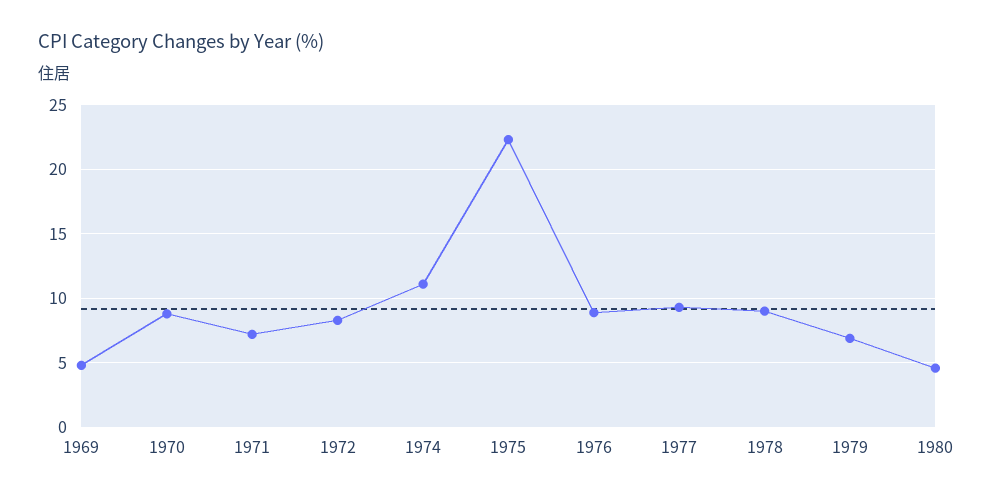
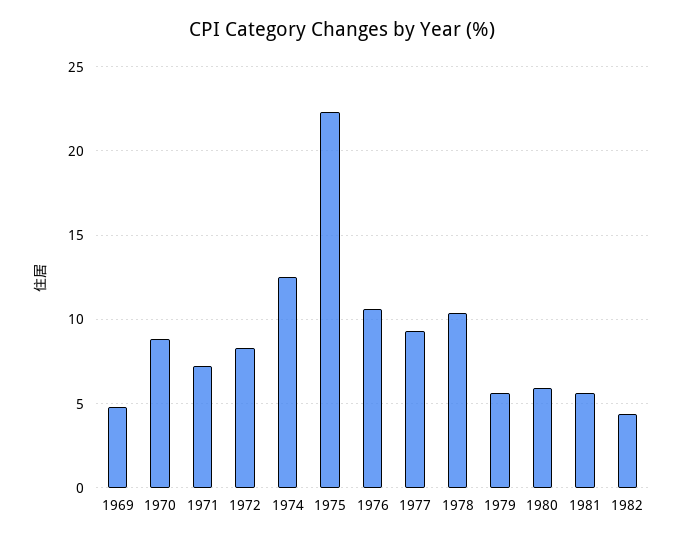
1974: 11 -> 12.5
1976: 9 -> 10.5
1978: 9 -> 10.5
1979: 7 -> 5.5
1980: 4.5 -> 6
1981: none -> 5.5
1982: none -> 4.5

